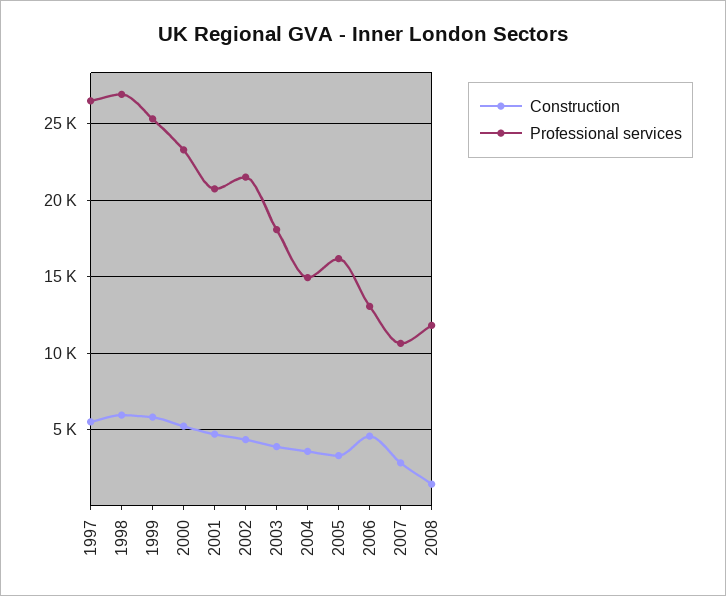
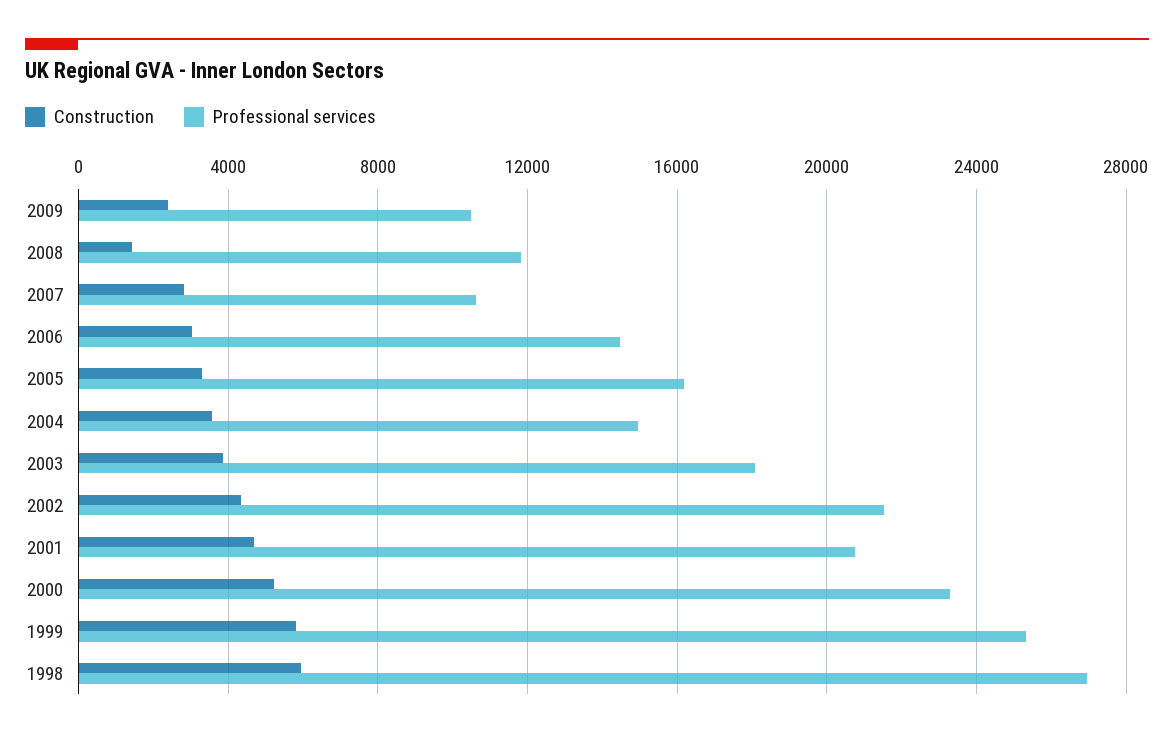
Construction, 1997: 5500 -> none
Professional services, 1997: 26500 -> none
Construction, 2006: 4500 -> 3000
Professional services, 2006: 13000 -> 14500
Construction, 2009: none -> 2500
Professional services, 2009: none -> 10500

